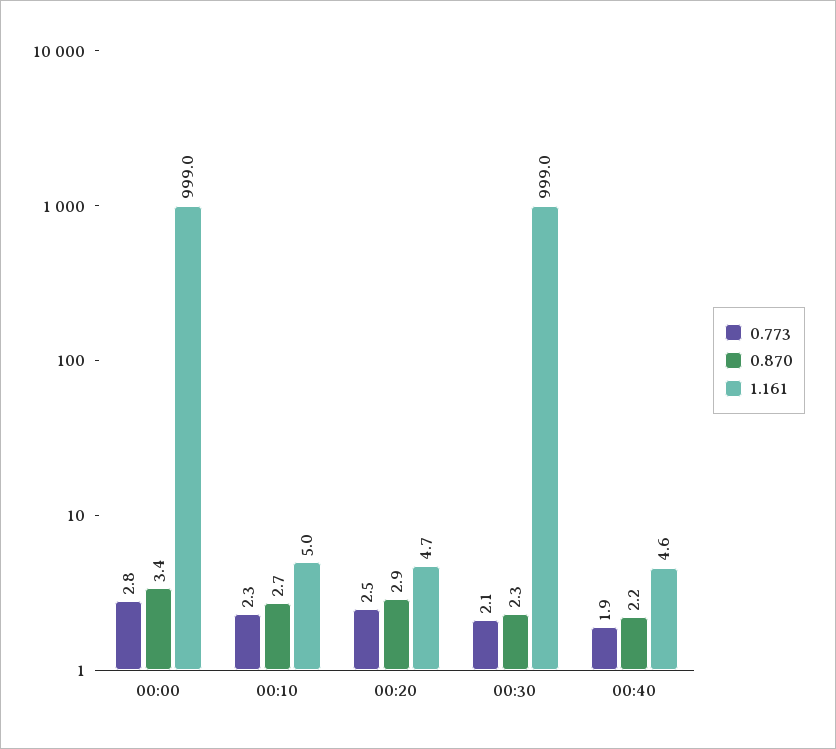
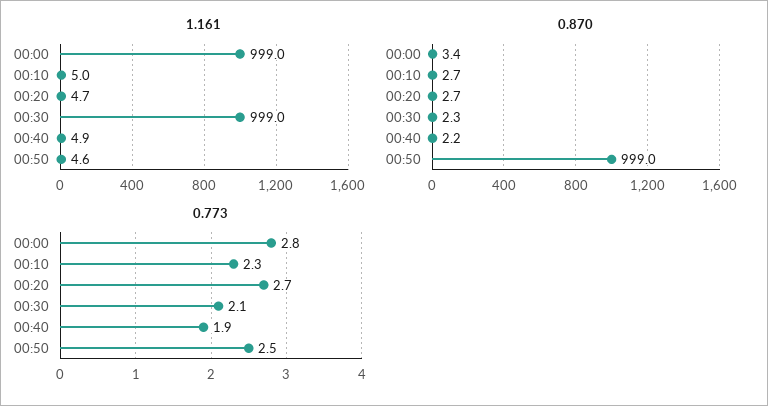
0.773, 00:20: 2.5 -> 2.7
0.870, 00:20: 2.9 -> 2.7
1.161, 00:40: 4.6 -> 4.9
1.161, 00:50: none -> 4.6
0.870, 00:50: none -> 999
0.773, 00:50: none -> 2.5

